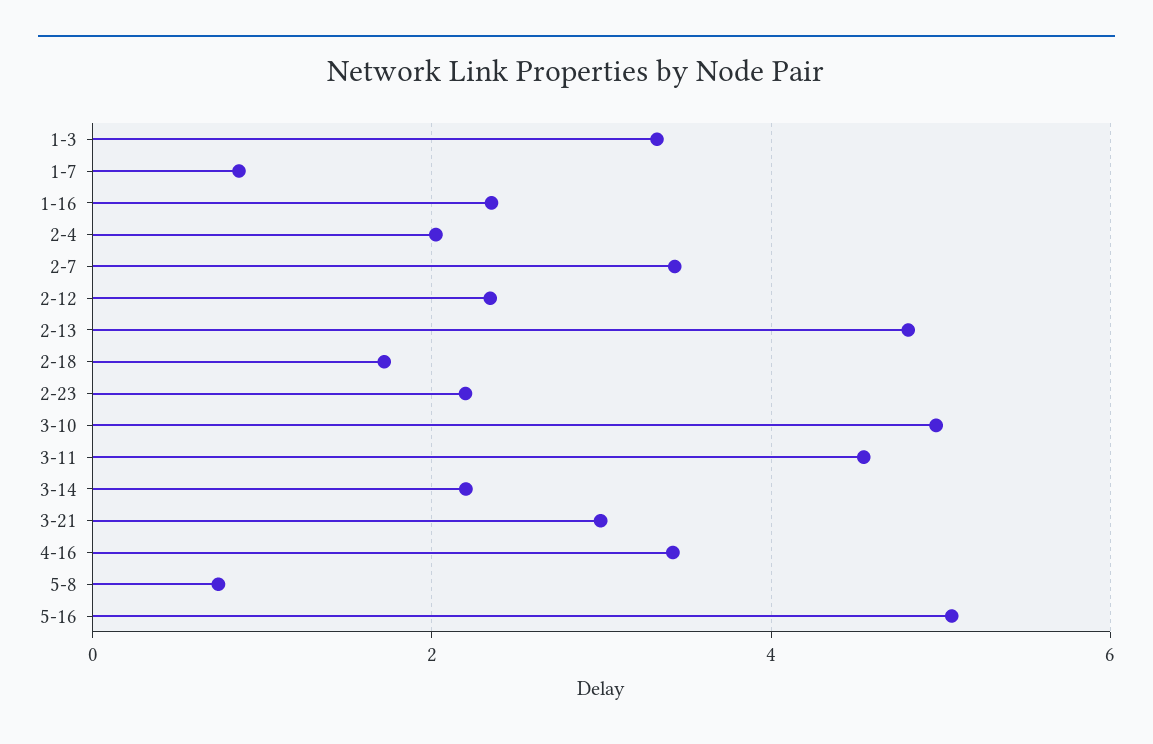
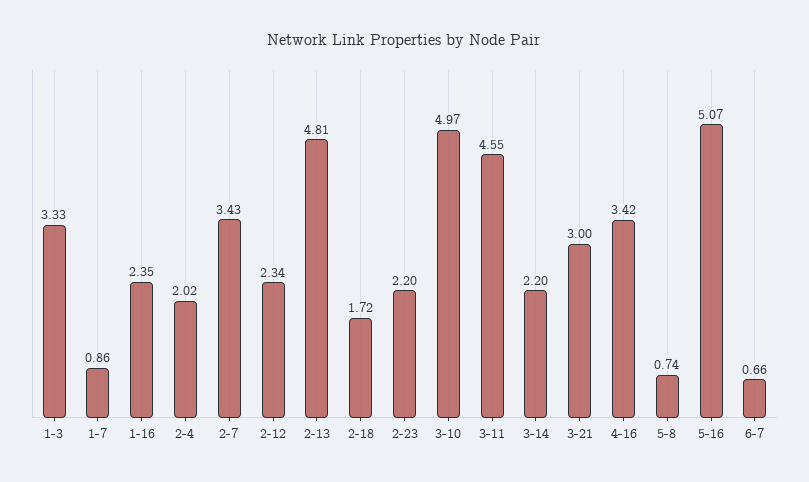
6-7: none -> 0.66

